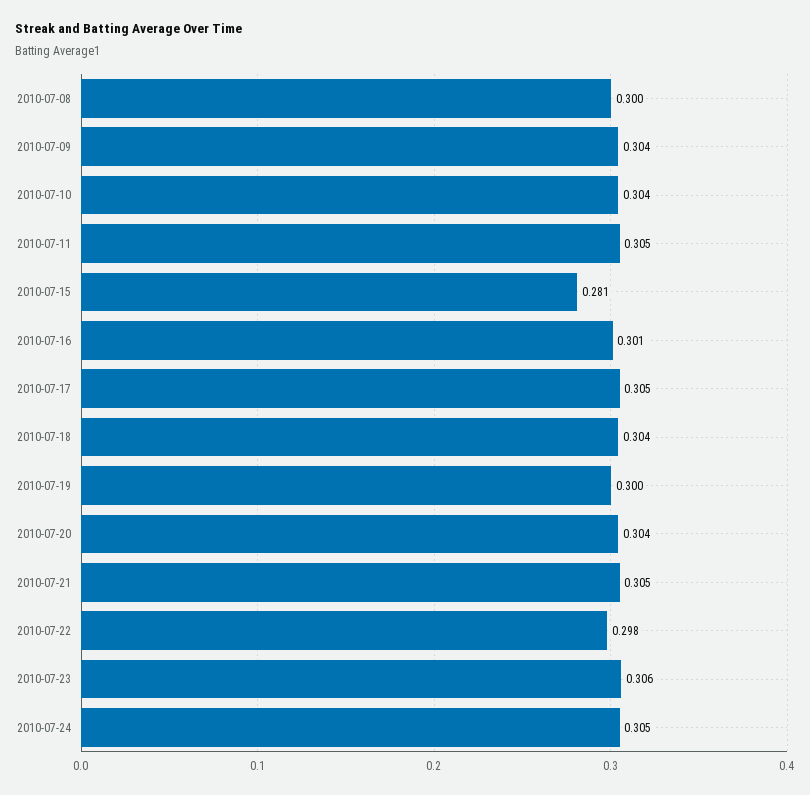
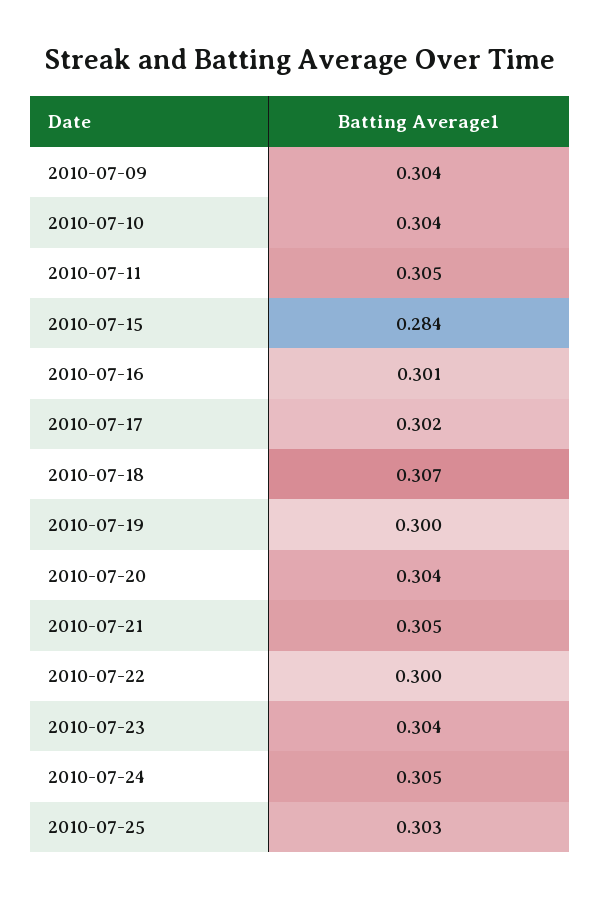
2010-07-08: 0.3 -> none
2010-07-15: 0.281 -> 0.284
2010-07-17: 0.305 -> 0.302
2010-07-18: 0.304 -> 0.307
2010-07-22: 0.298 -> 0.3
2010-07-23: 0.306 -> 0.304
2010-07-25: none -> 0.303

